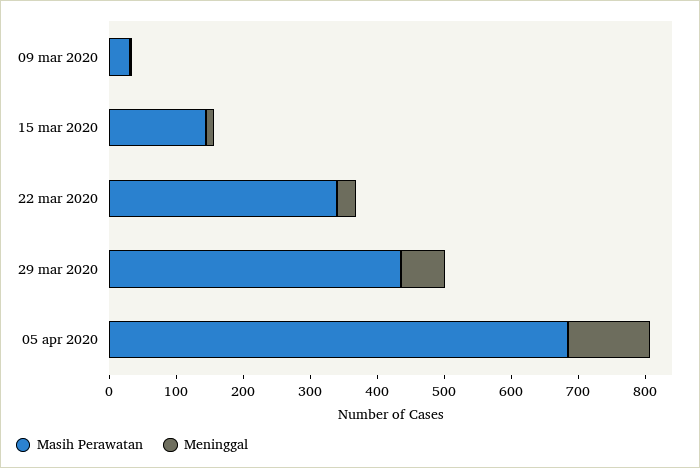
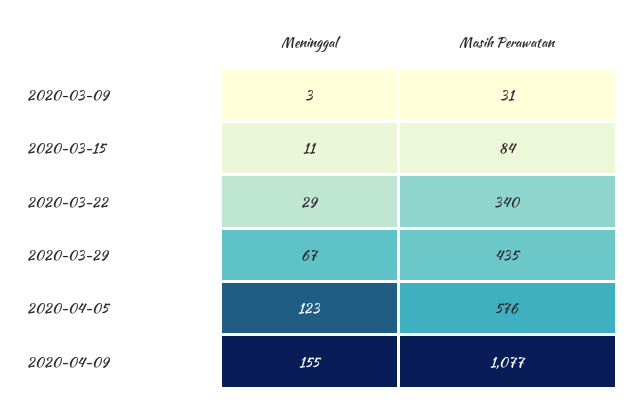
Masih Perawatan, 15 mar 2020: 140 -> 84
Masih Perawatan, 05 apr 2020: 680 -> 576
Meninggal, 2020-04-09: none -> 155
Masih Perawatan, 2020-04-09: none -> 1077

